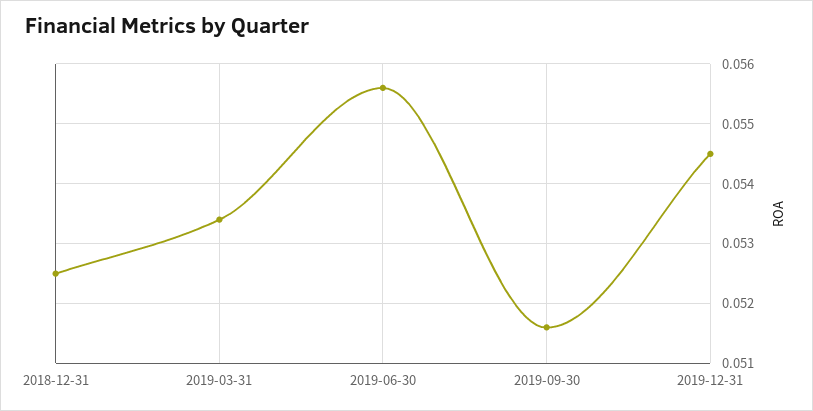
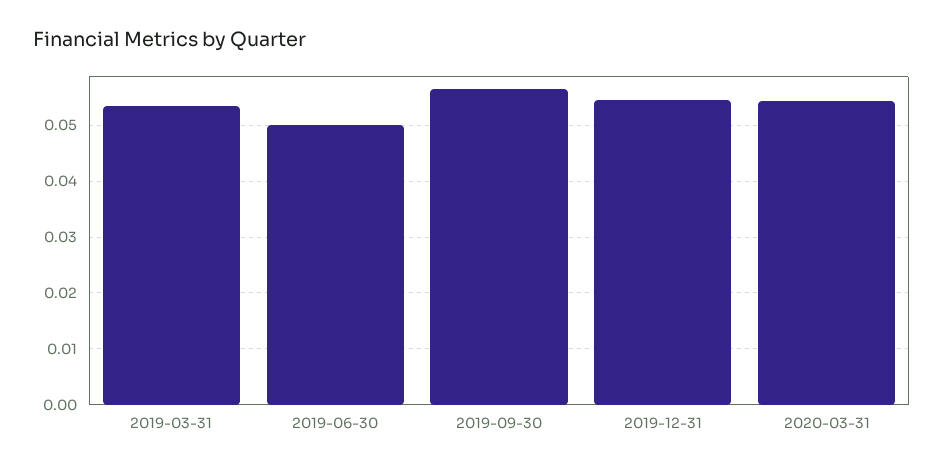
2018-12-31: 0.0525 -> none
2019-06-30: 0.0555 -> 0.05
2019-09-30: 0.0515 -> 0.056
2020-03-31: none -> 0.054

